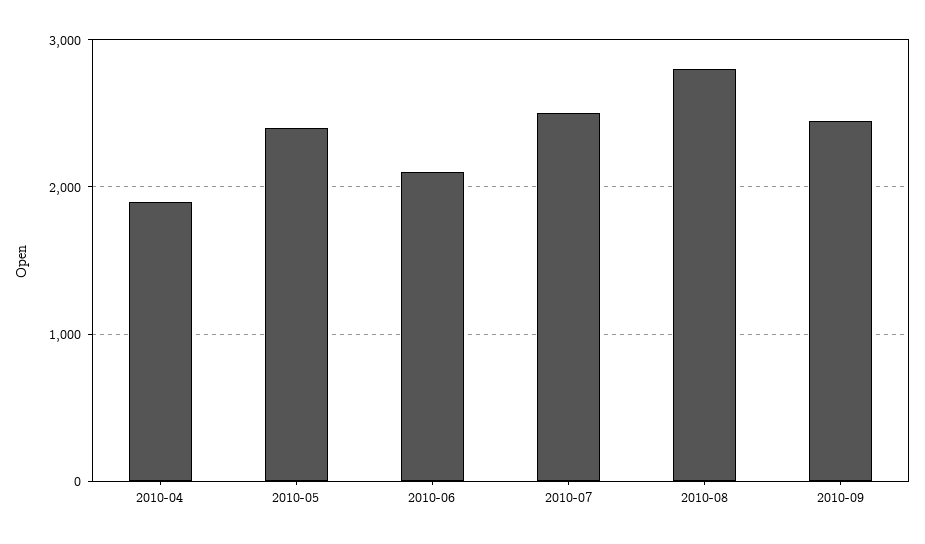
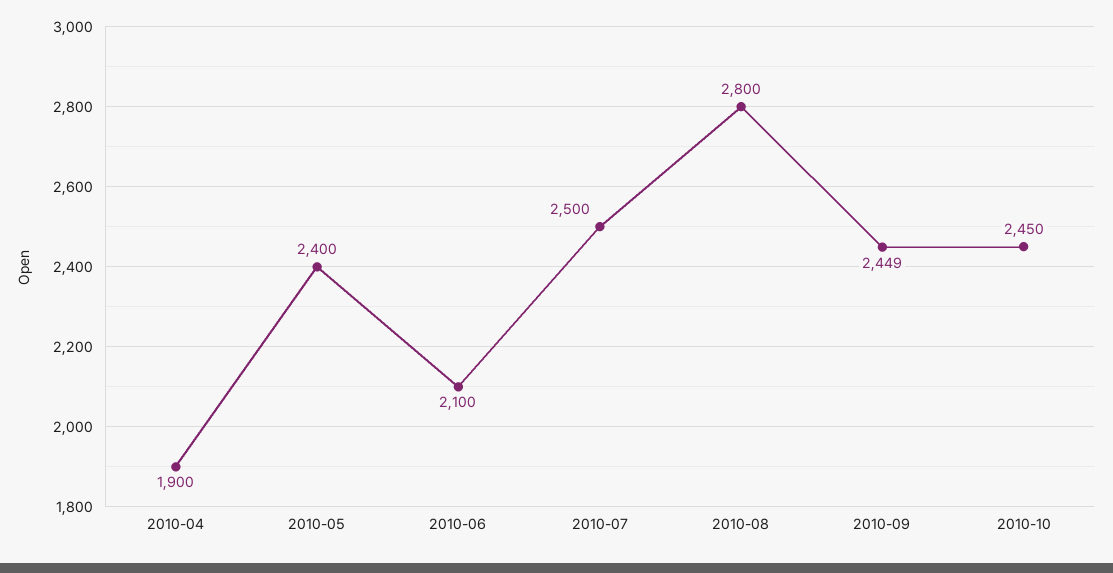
2010-10: none -> 2450

